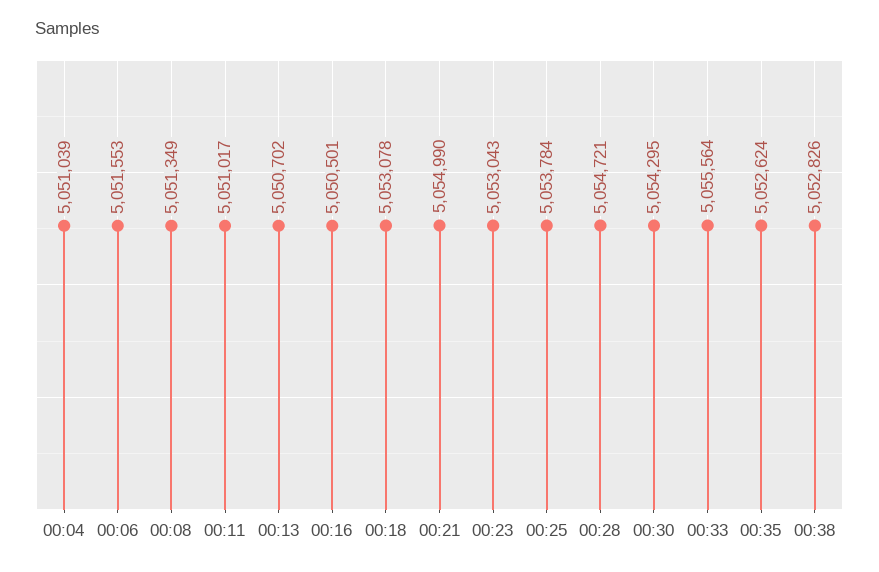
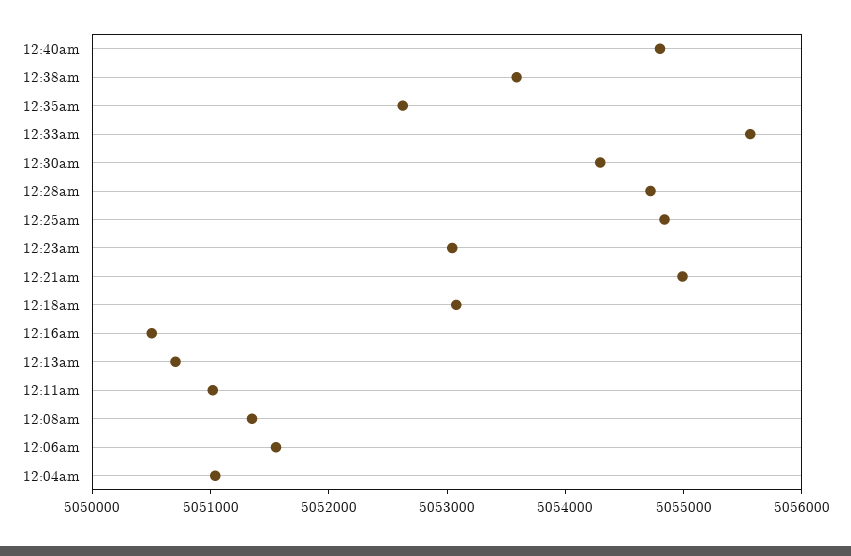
00:25: 5053784 -> 5054800
00:38: 5052826 -> 5053600
12:40am: none -> 5054800

